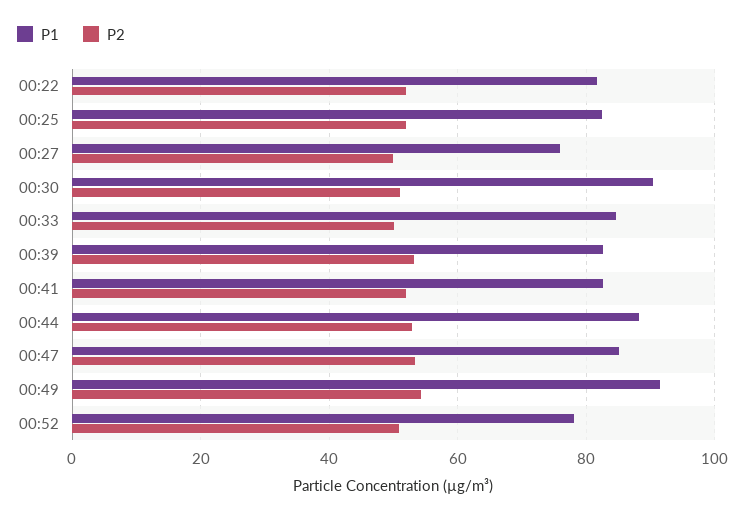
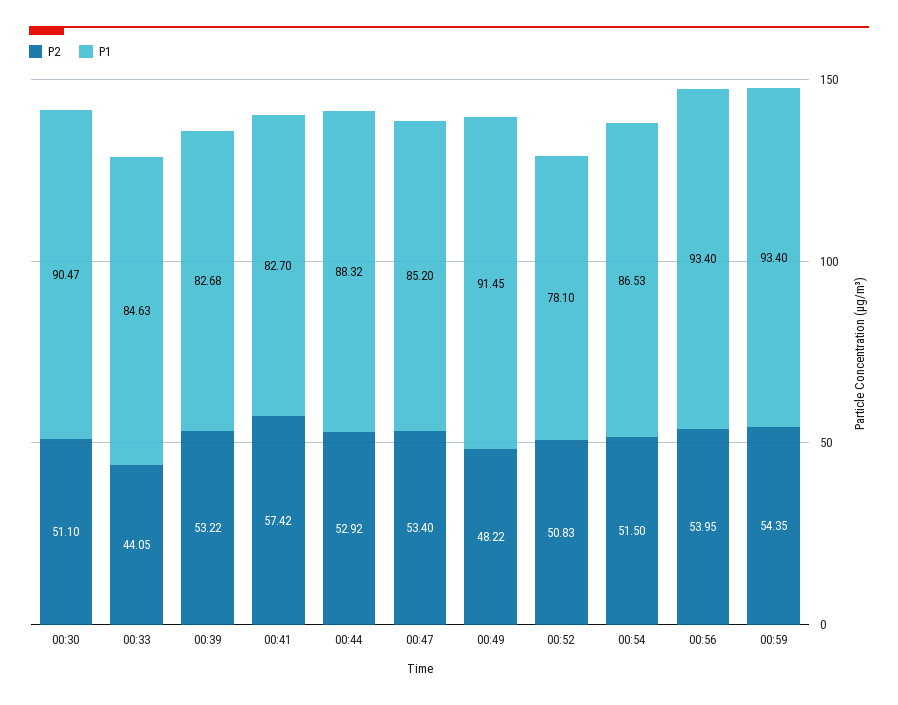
P1, 00:22: 82 -> none
P2, 00:22: 52 -> none
P1, 00:25: 82 -> none
P2, 00:25: 52 -> none
P1, 00:27: 76 -> none
P2, 00:27: 50 -> none
P2, 00:33: 50 -> 44.05
P2, 00:41: 52 -> 57.42
P2, 00:49: 54 -> 48.22
P2, 00:54: none -> 51.5
P1, 00:54: none -> 86.53
P2, 00:56: none -> 53.95
P1, 00:56: none -> 93.4
P2, 00:59: none -> 54.35
P1, 00:59: none -> 93.4

